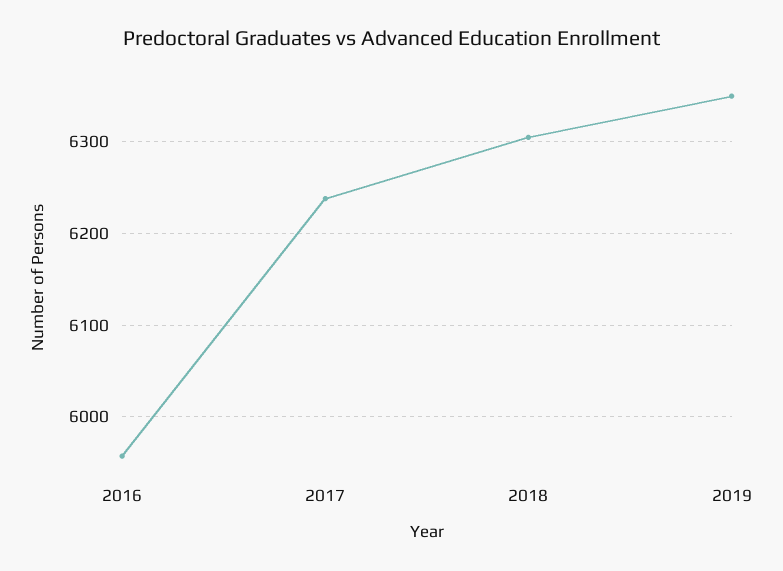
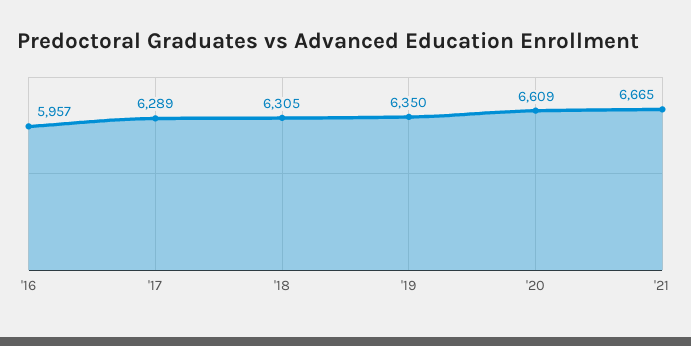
2017: 6240 -> 6289
'20: none -> 6609
'21: none -> 6665

